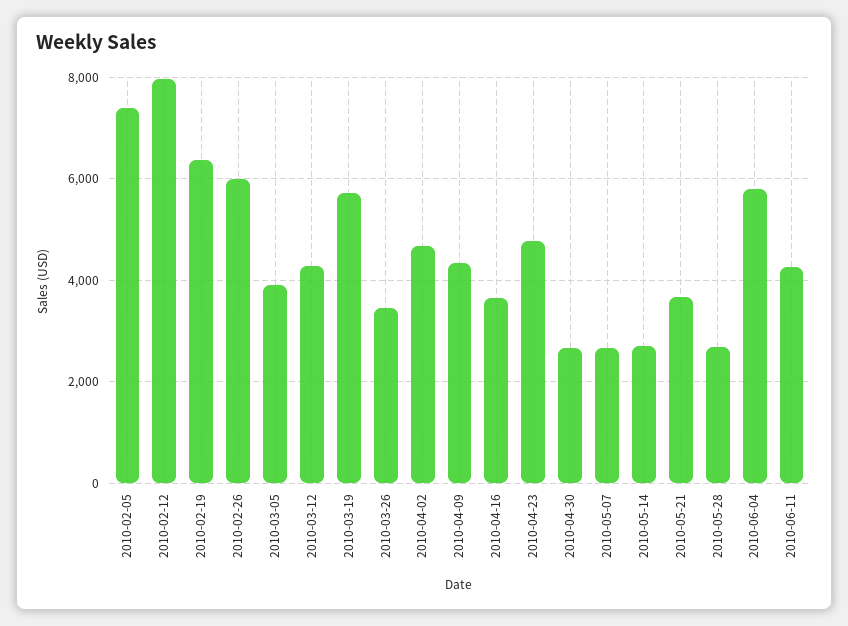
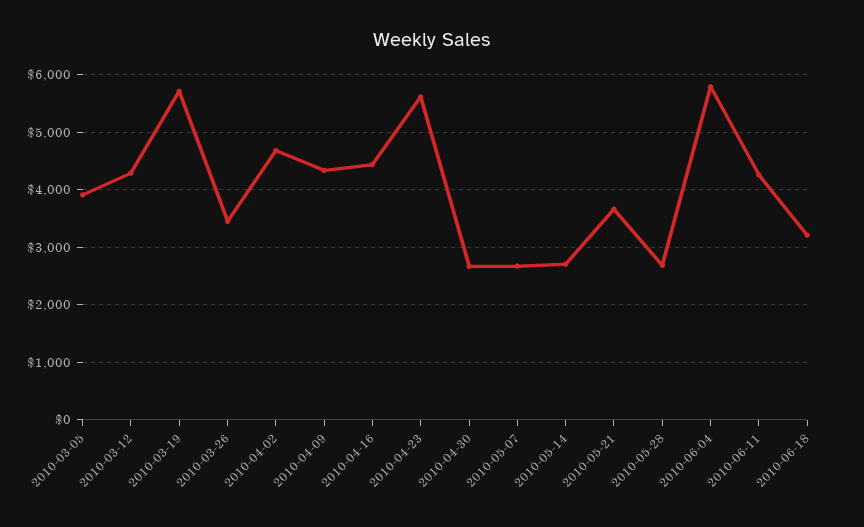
2010-02-05: 7400 -> none
2010-02-12: 8000 -> none
2010-02-19: 6400 -> none
2010-02-26: 6000 -> none
2010-04-16: 3600 -> 4400
2010-04-23: 4800 -> 5600
2010-06-18: none -> 3200

